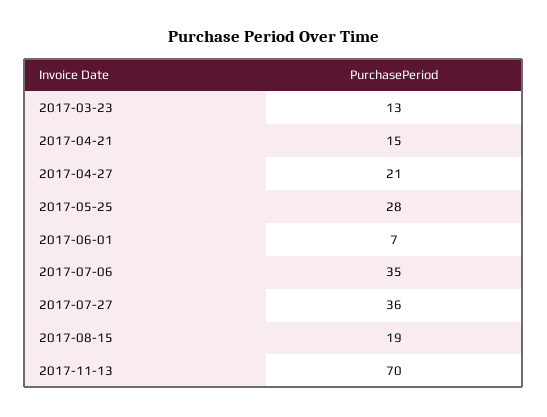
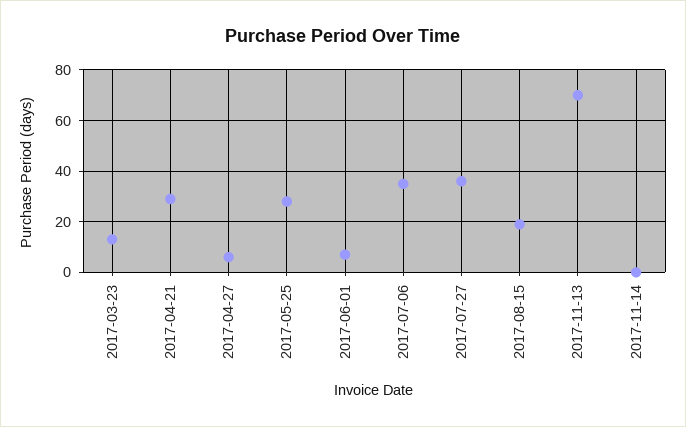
2017-04-21: 15 -> 30
2017-04-27: 21 -> 5
2017-11-14: none -> 0

